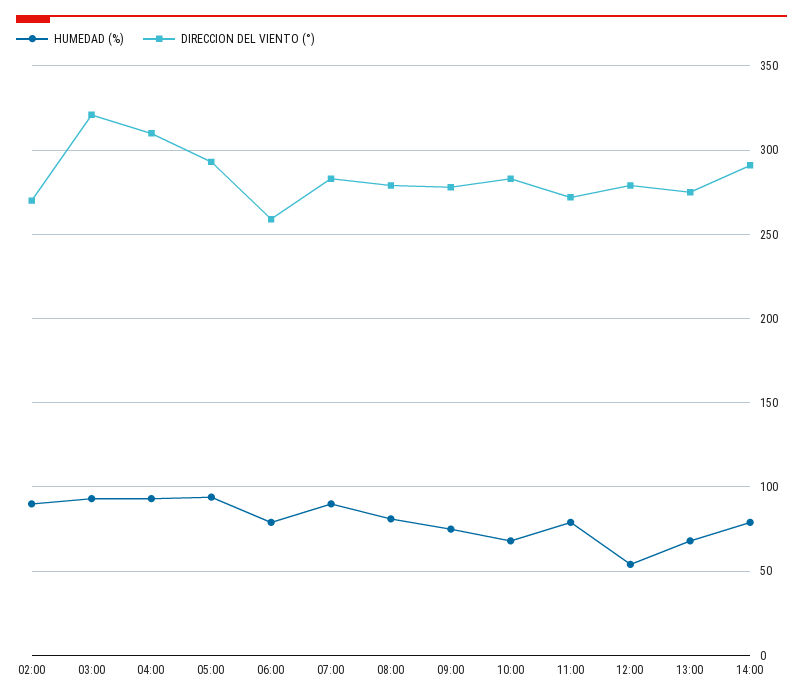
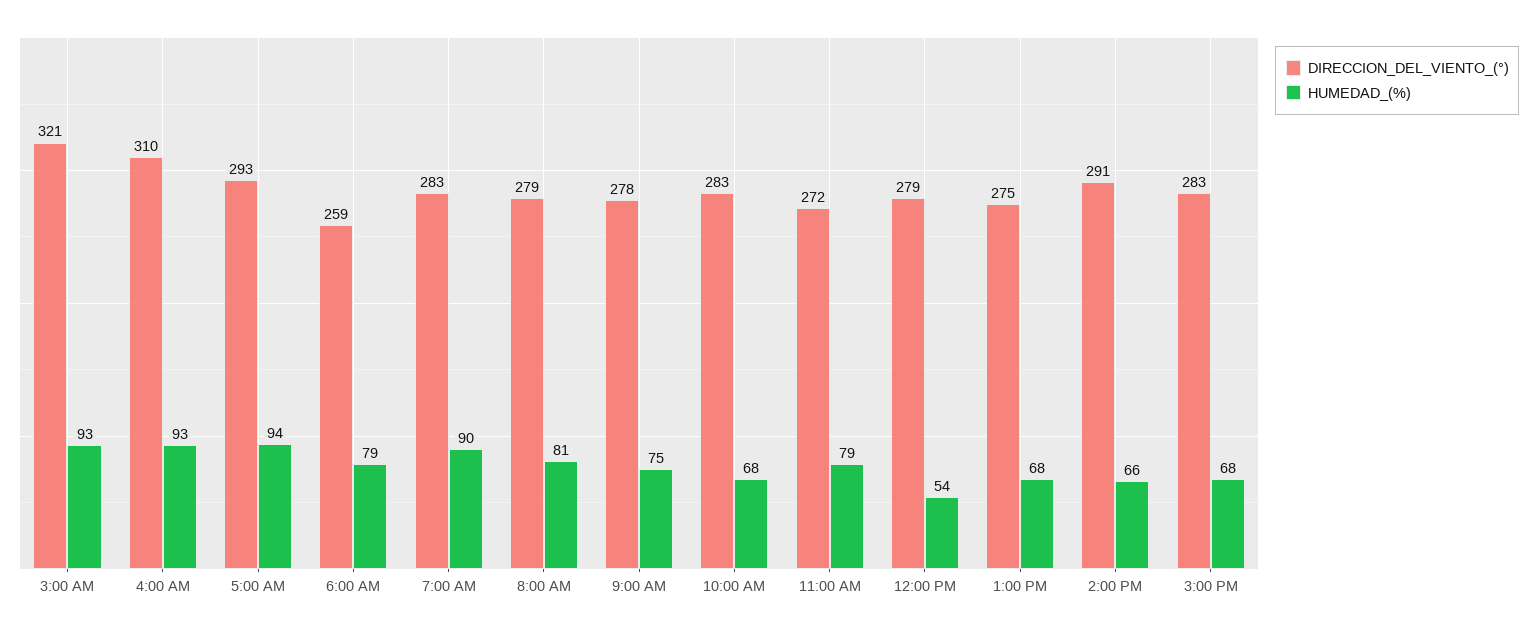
HUMEDAD (%), 02:00: 90 -> none
DIRECCION DEL VIENTO (°), 02:00: 270 -> none
HUMEDAD (%), 14:00: 80 -> 66
DIRECCION DEL VIENTO (°), 3:00 PM: none -> 283
HUMEDAD (%), 3:00 PM: none -> 68

